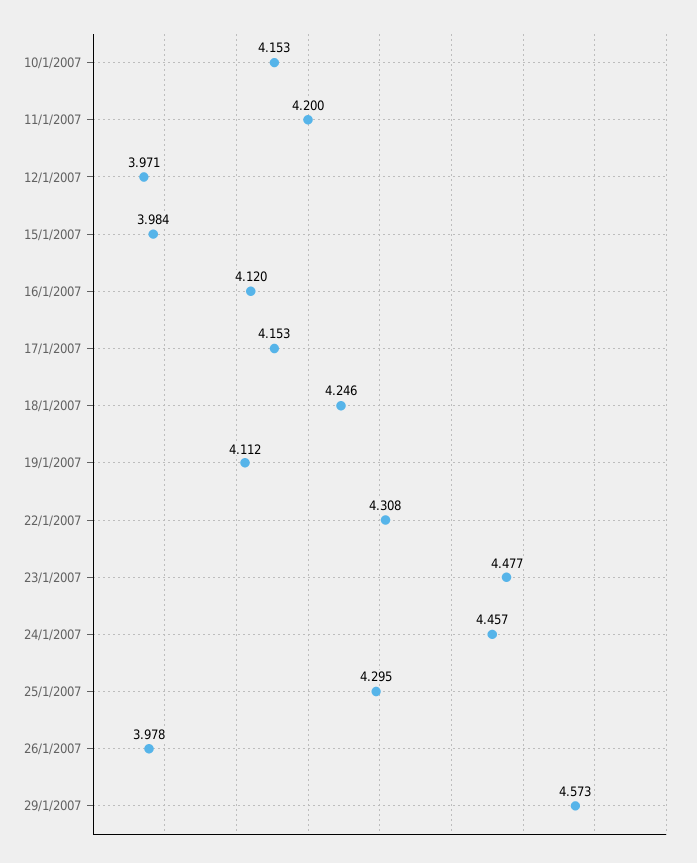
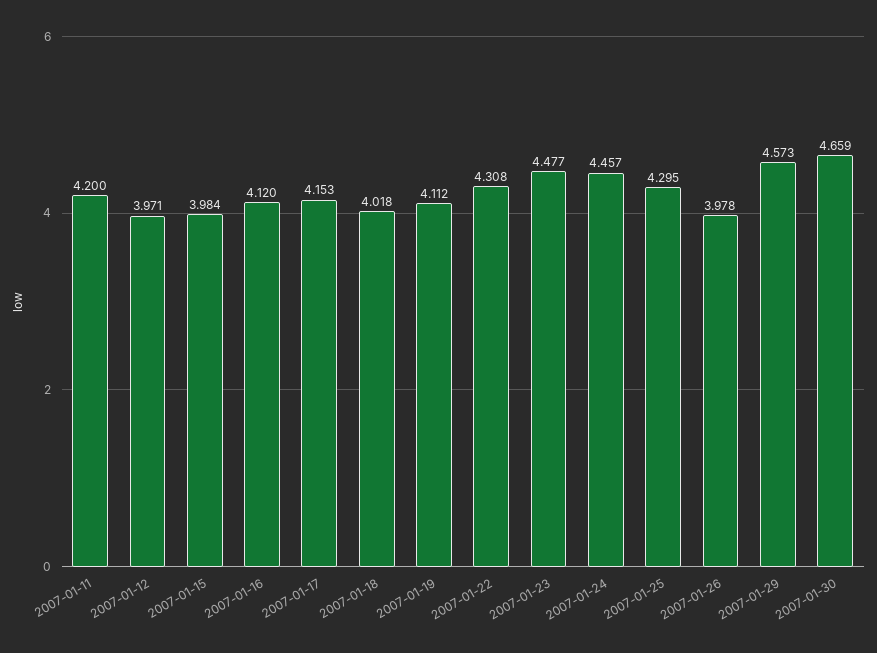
10/1/2007: 4.153 -> none
18/1/2007: 4.246 -> 4.018
2007-01-30: none -> 4.659

